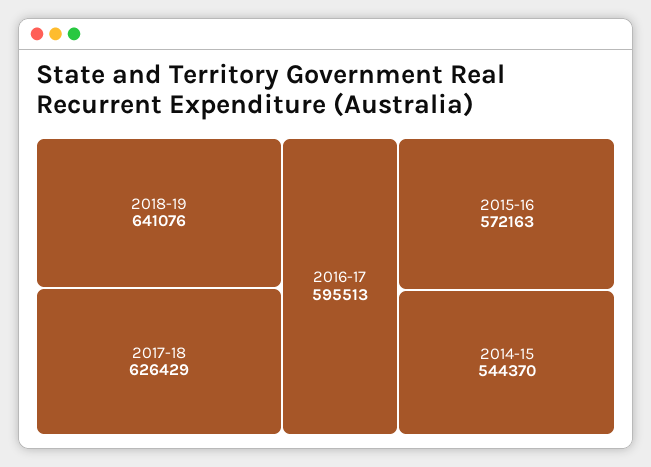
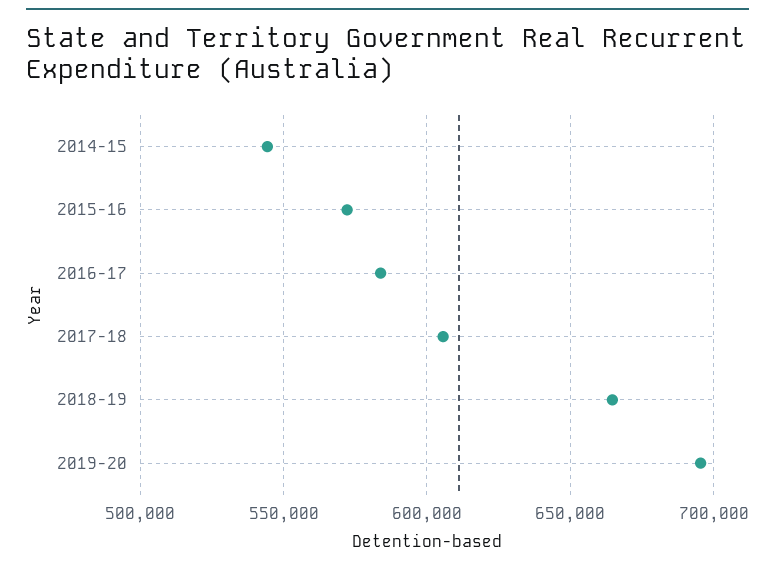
2018-19: 641076 -> 665000
2017-18: 626429 -> 605000
2016-17: 595513 -> 585000
2019-20: none -> 695000

